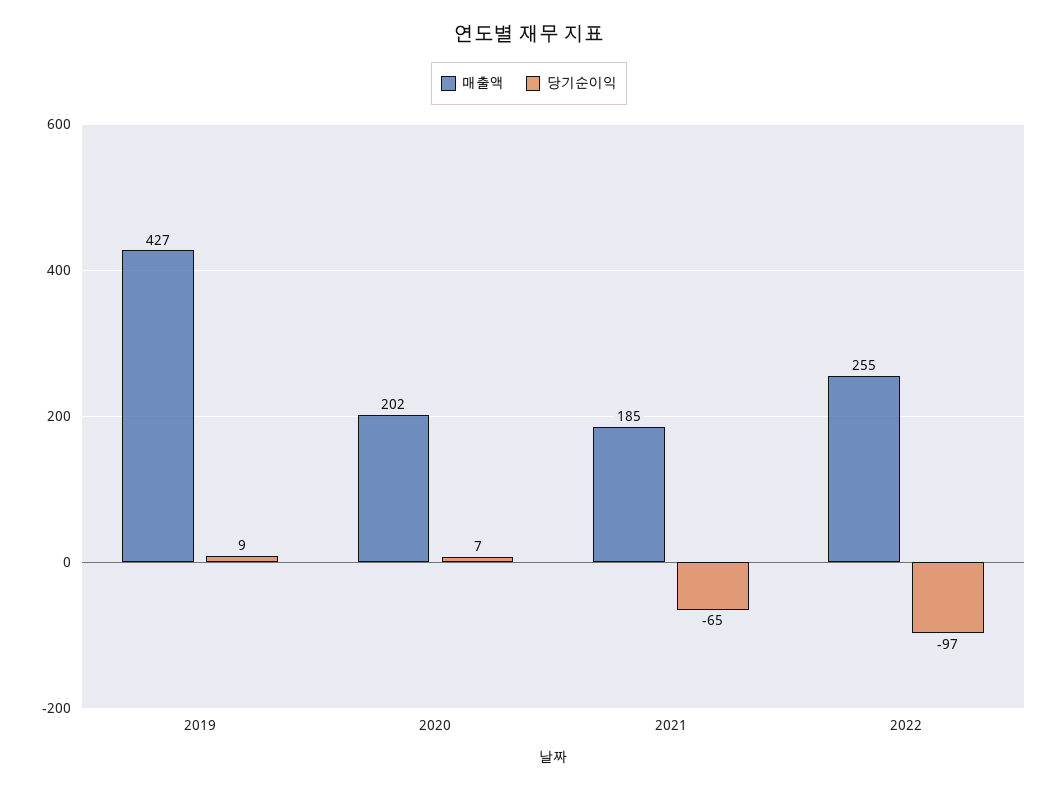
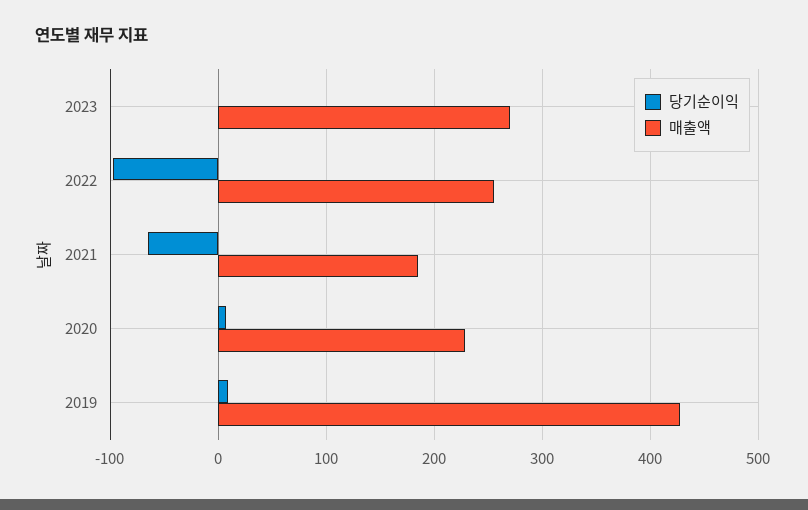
매출액, 2020: 202 -> 230
당기순이익, 2023: none -> 0
매출액, 2023: none -> 270

